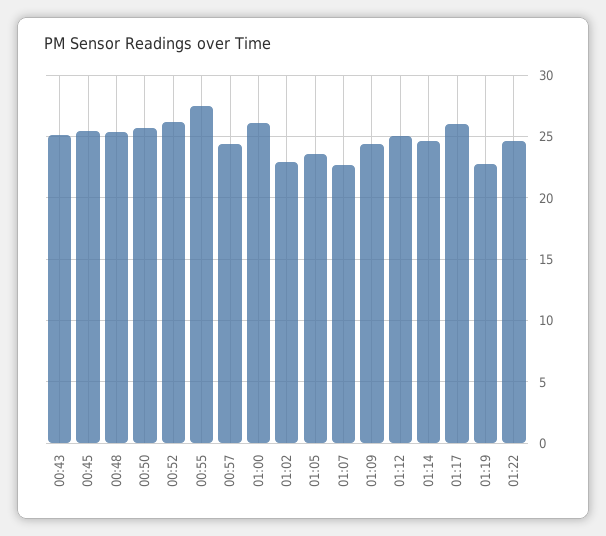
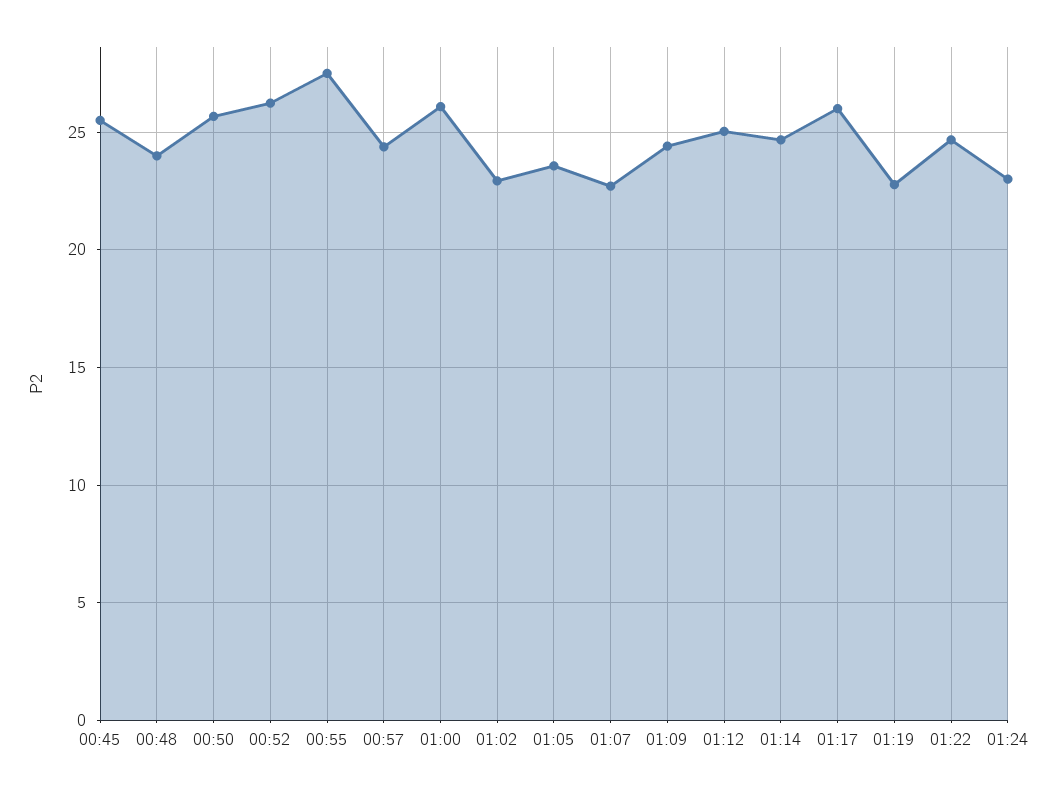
00:43: 25 -> none
00:48: 25.5 -> 24
01:24: none -> 23

